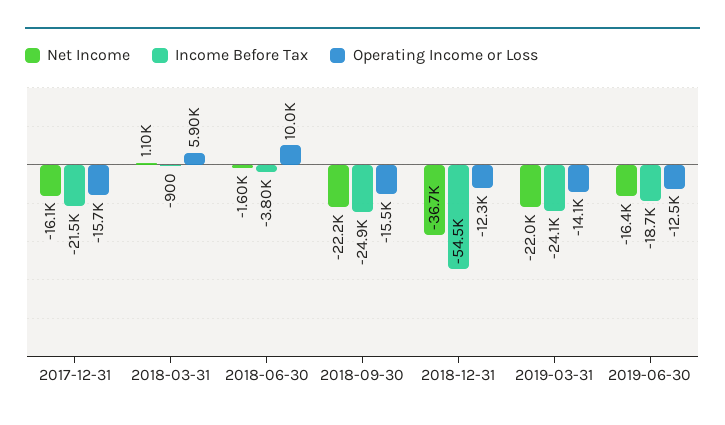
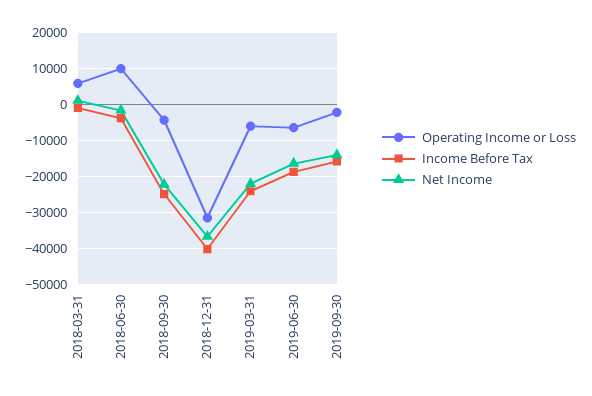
Net Income, 2017-12-31: -16100 -> none
Income Before Tax, 2017-12-31: -21500 -> none
Operating Income or Loss, 2017-12-31: -15700 -> none
Operating Income or Loss, 2018-09-30: -15500 -> -4000
Income Before Tax, 2018-12-31: -54500 -> -40000
Operating Income or Loss, 2018-12-31: -12300 -> -32000
Operating Income or Loss, 2019-03-31: -14100 -> -6000
Operating Income or Loss, 2019-06-30: -12500 -> -6000
Operating Income or Loss, 2019-09-30: none -> -2000
Income Before Tax, 2019-09-30: none -> -16000
Net Income, 2019-09-30: none -> -14000

